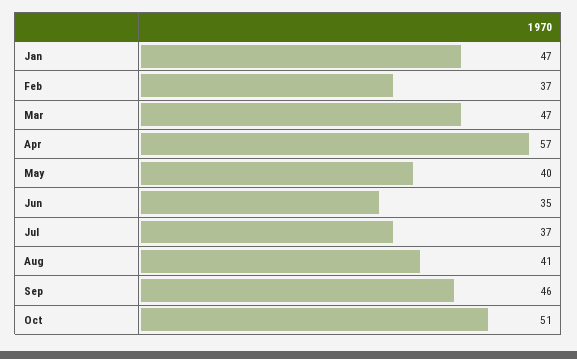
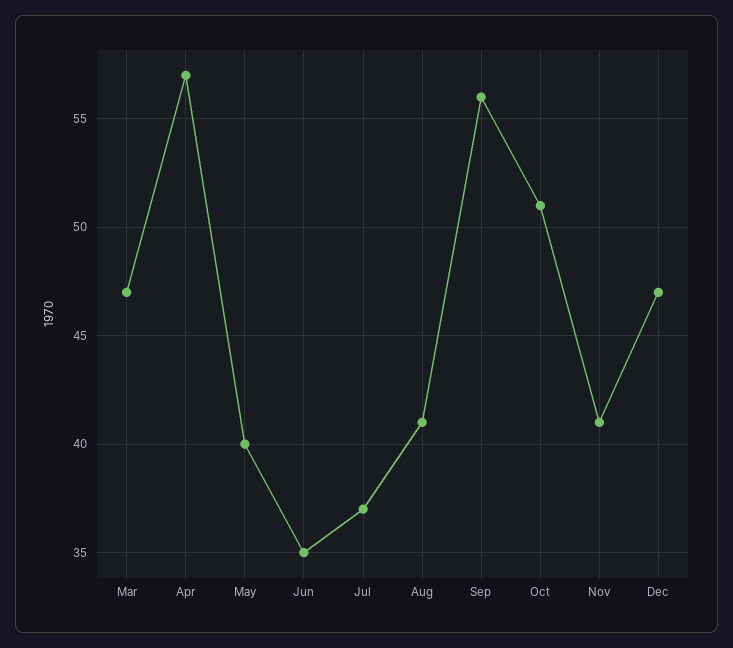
Jan: 47 -> none
Feb: 37 -> none
Sep: 46 -> 56
Nov: none -> 41
Dec: none -> 47

